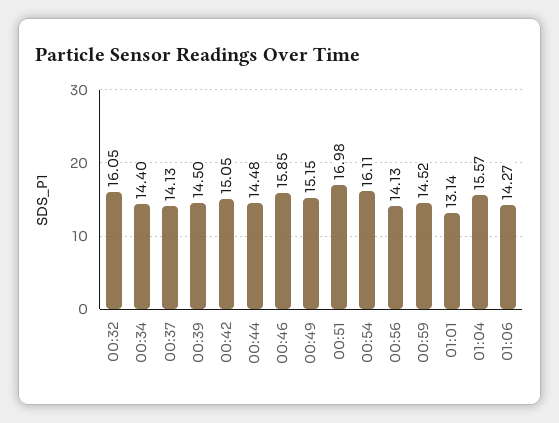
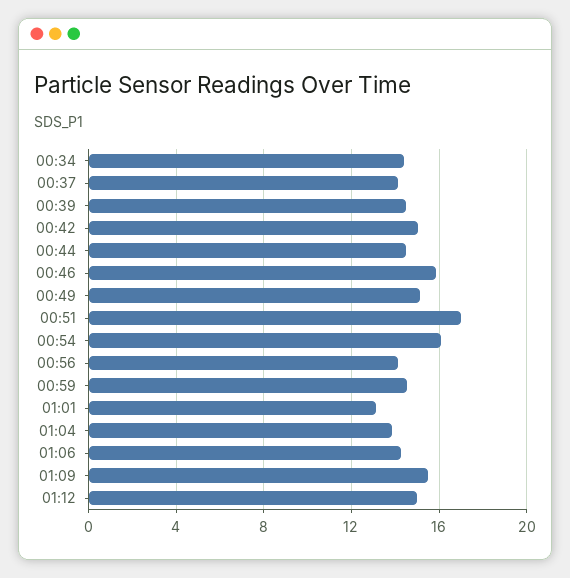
00:32: 16.05 -> none
01:04: 15.57 -> 14
01:09: none -> 15.5
01:12: none -> 15

